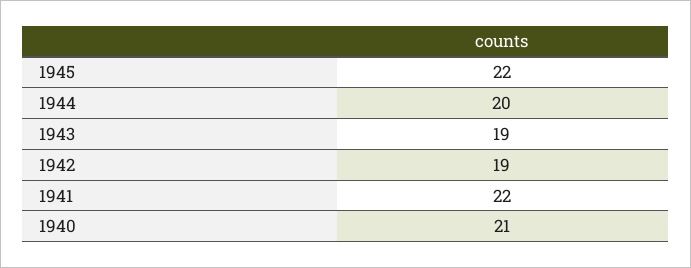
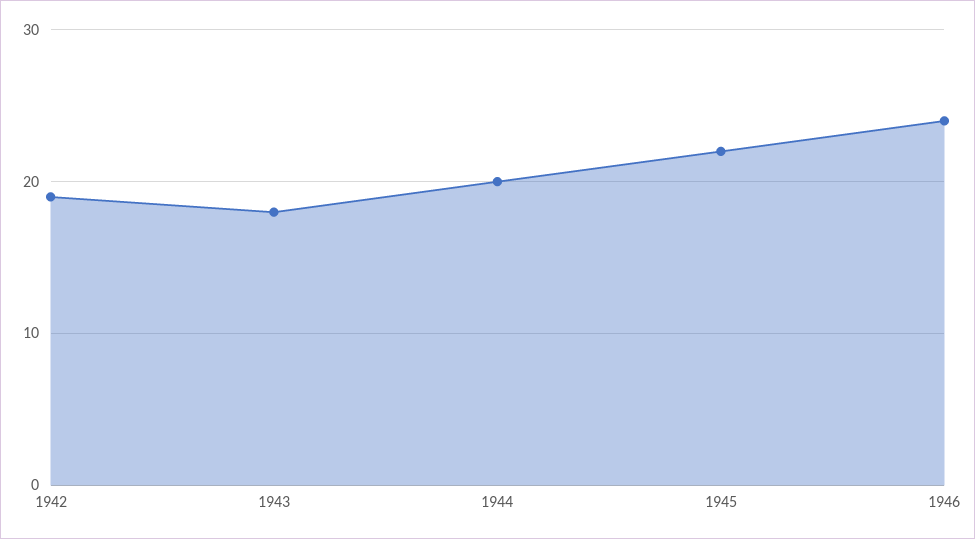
1943: 19 -> 18
1941: 22 -> none
1940: 21 -> none
1946: none -> 24

